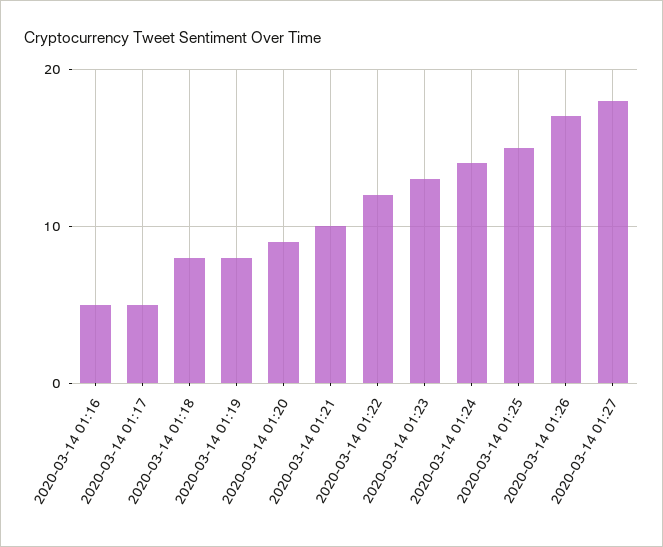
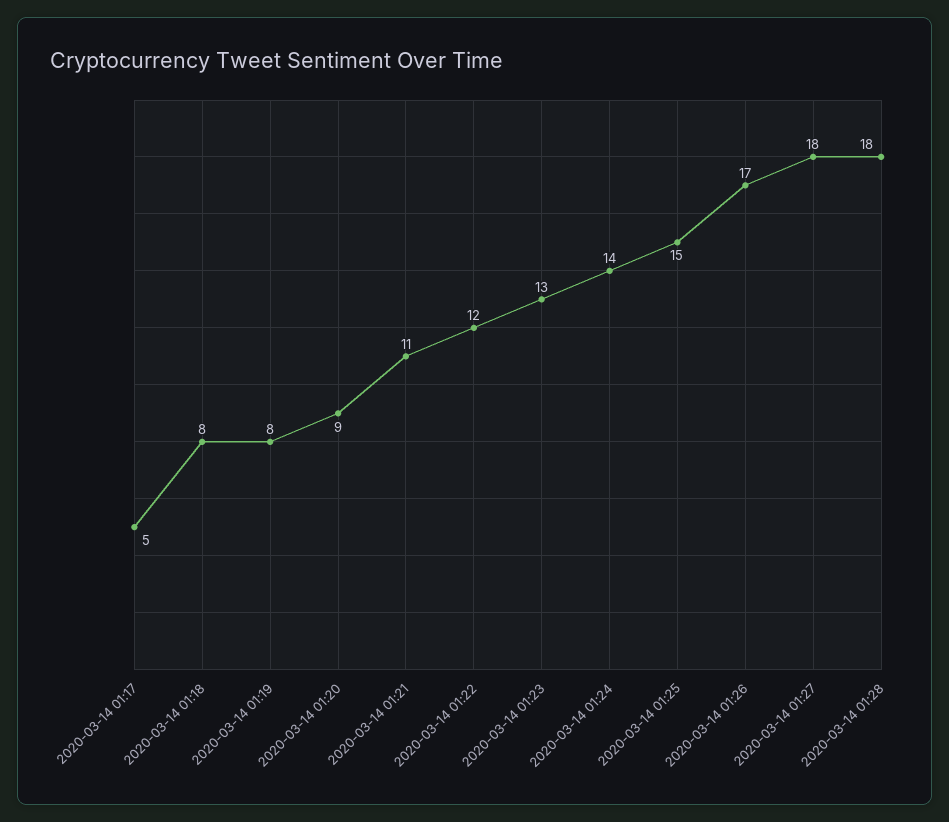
2020-03-14 01:16: 5 -> none
2020-03-14 01:21: 10 -> 11
2020-03-14 01:28: none -> 18

